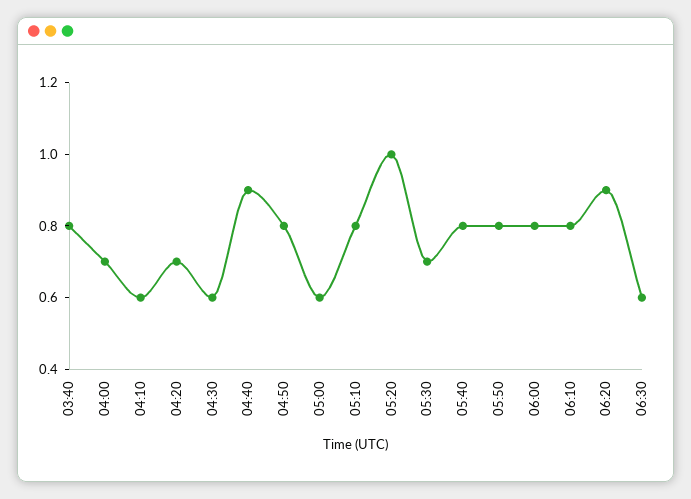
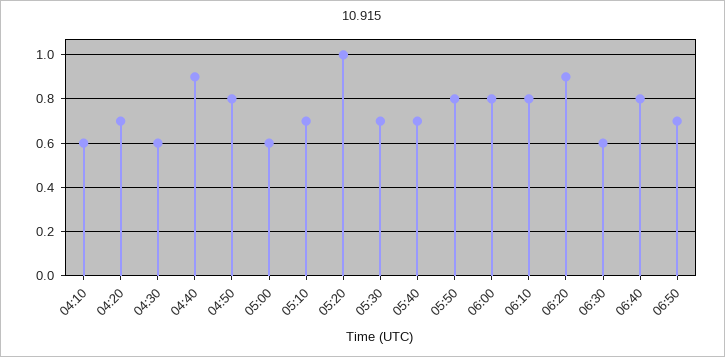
03:40: 0.8 -> none
04:00: 0.7 -> none
05:10: 0.8 -> 0.7
05:40: 0.8 -> 0.7
06:40: none -> 0.8
06:50: none -> 0.7

